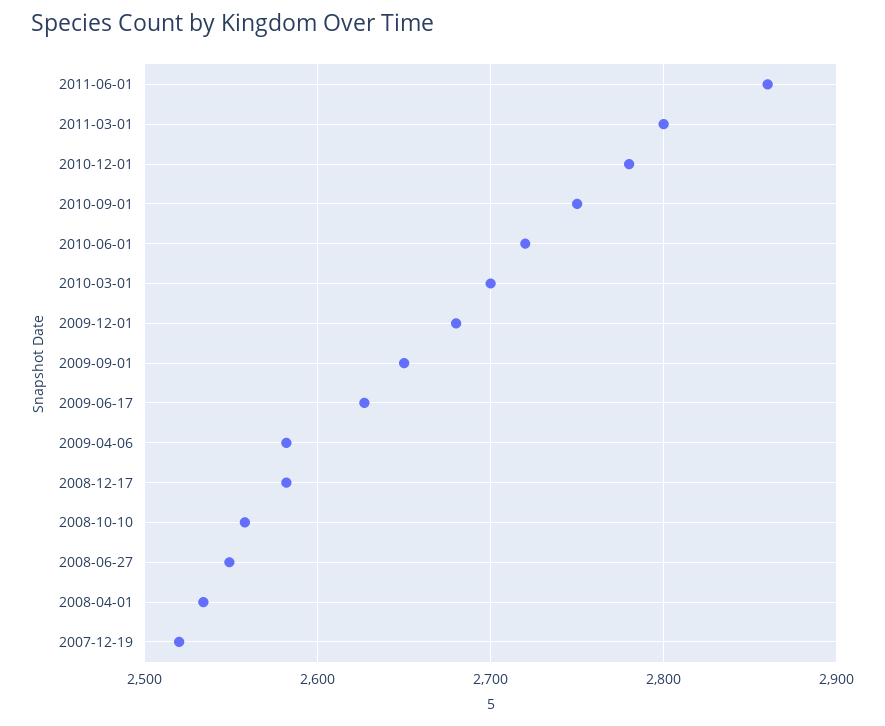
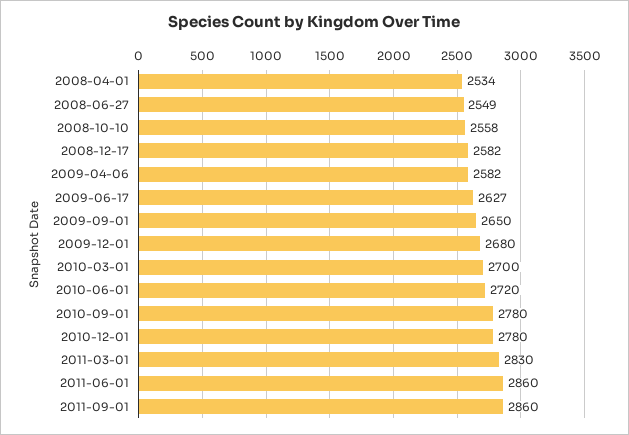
2011-03-01: 2800 -> 2830
2010-09-01: 2750 -> 2780
2007-12-19: 2520 -> none
2011-09-01: none -> 2860

